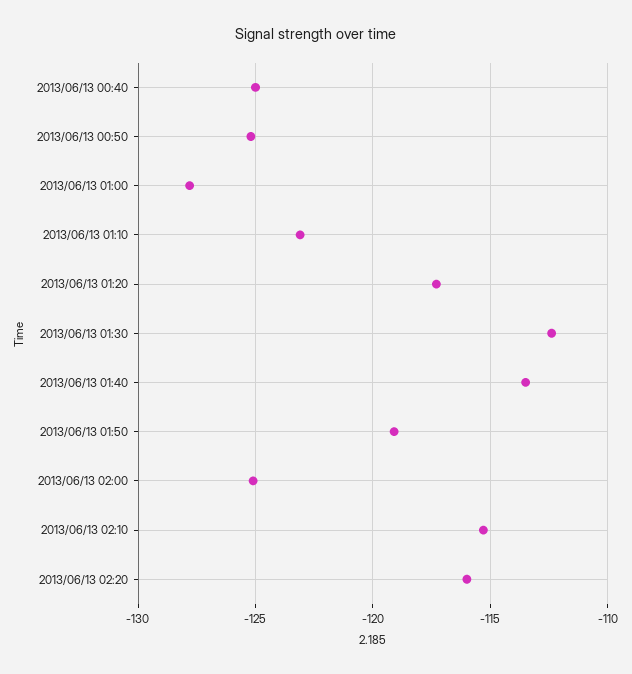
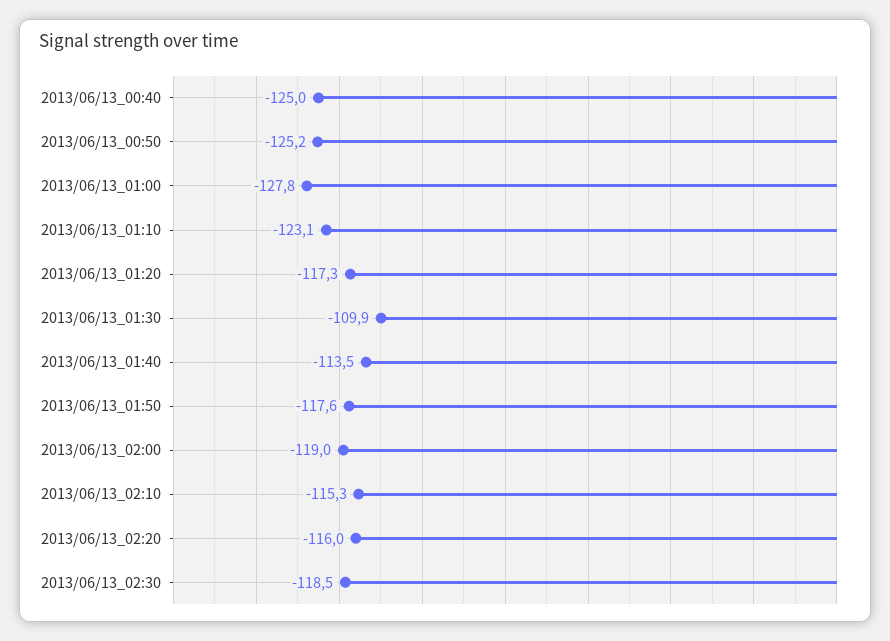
2013/06/13 01:30: -112.5 -> -109.9
2013/06/13 01:50: -119 -> -117.6
2013/06/13 02:00: -125 -> -119
2013/06/13_02:30: none -> -118.5

